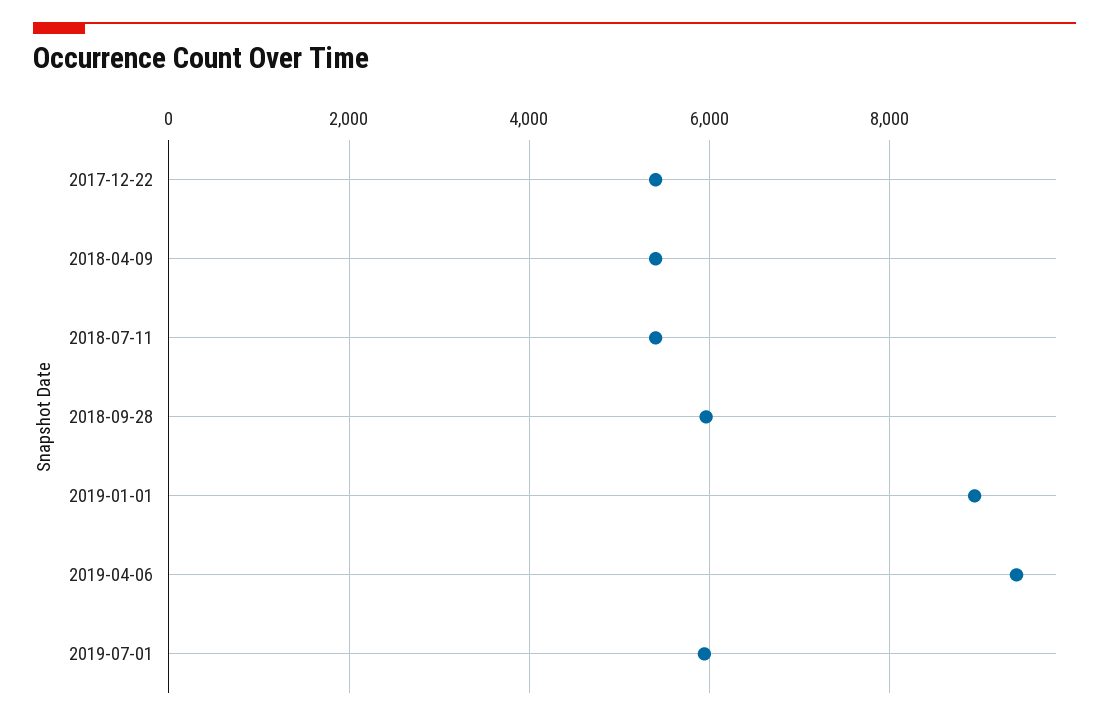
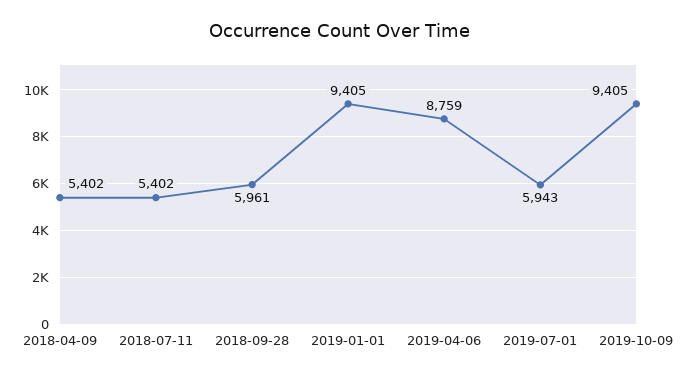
2017-12-22: 5400 -> none
2019-01-01: 9000 -> 9405
2019-04-06: 9400 -> 8759
2019-10-09: none -> 9405

